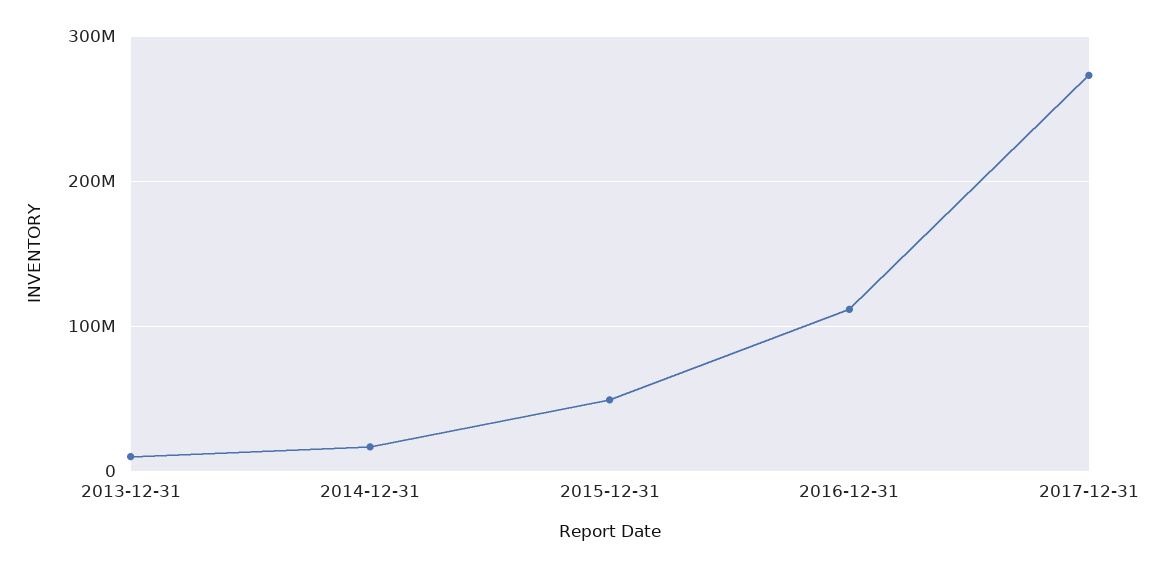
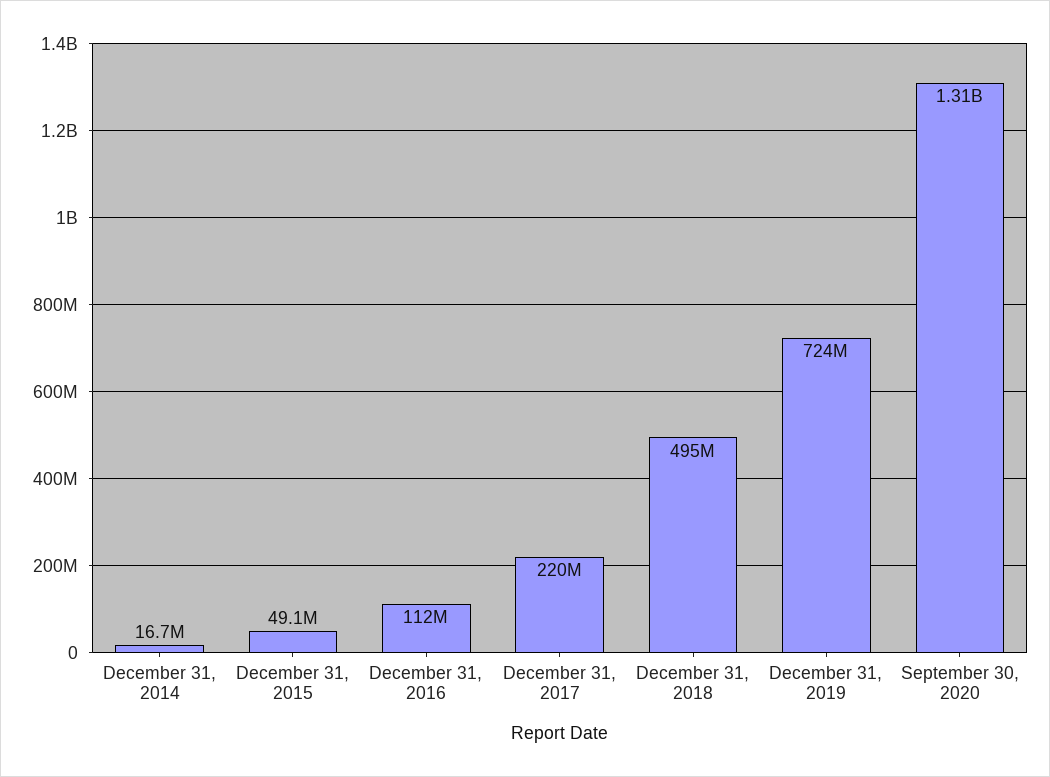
2013-12-31: 10000000 -> none
2017-12-31: 270000000 -> 220000000
December 31, 2018: none -> 495000000
December 31, 2019: none -> 724000000
September 30, 2020: none -> 1310000000

